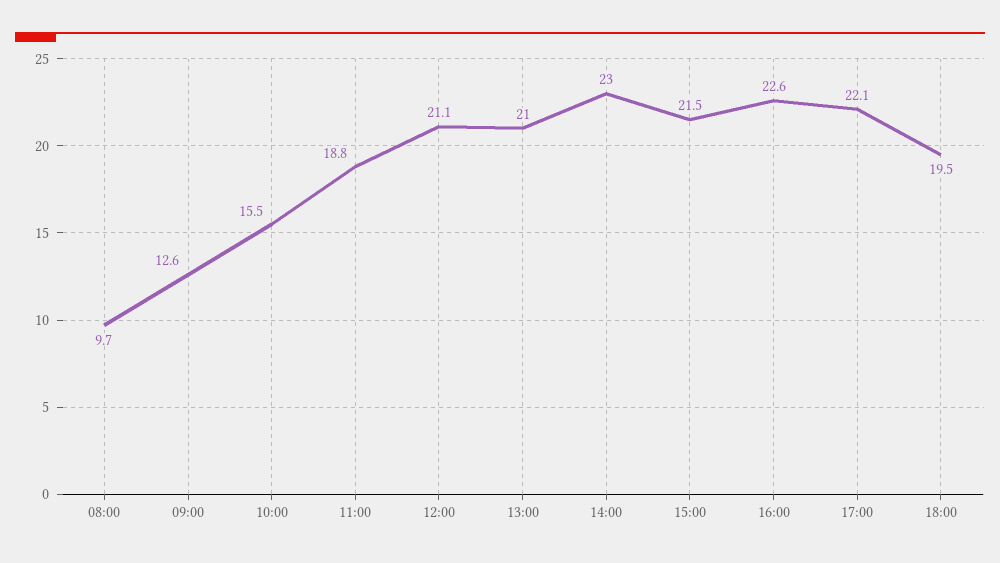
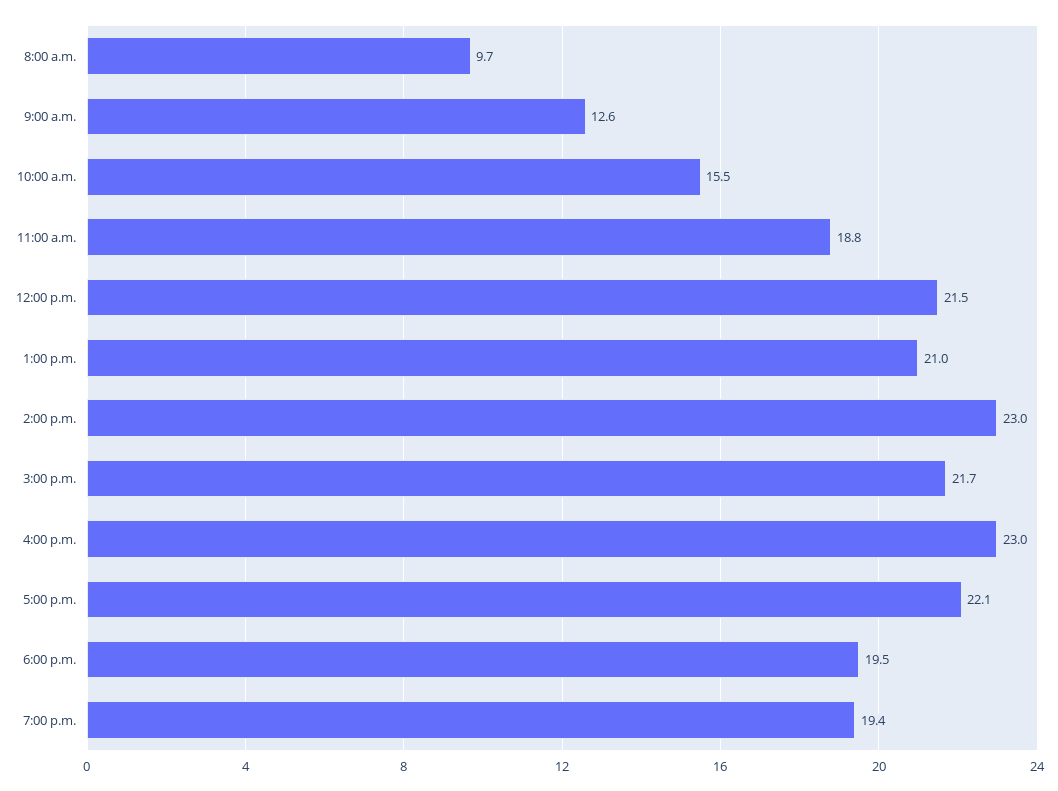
12:00: 21.1 -> 21.5
15:00: 21.5 -> 21.7
16:00: 22.6 -> 23
7:00 p.m.: none -> 19.4

